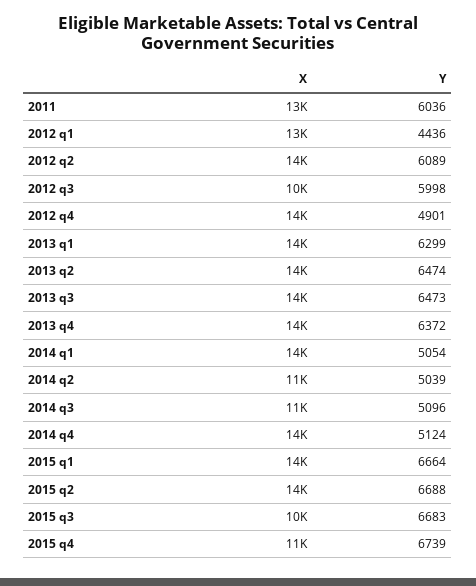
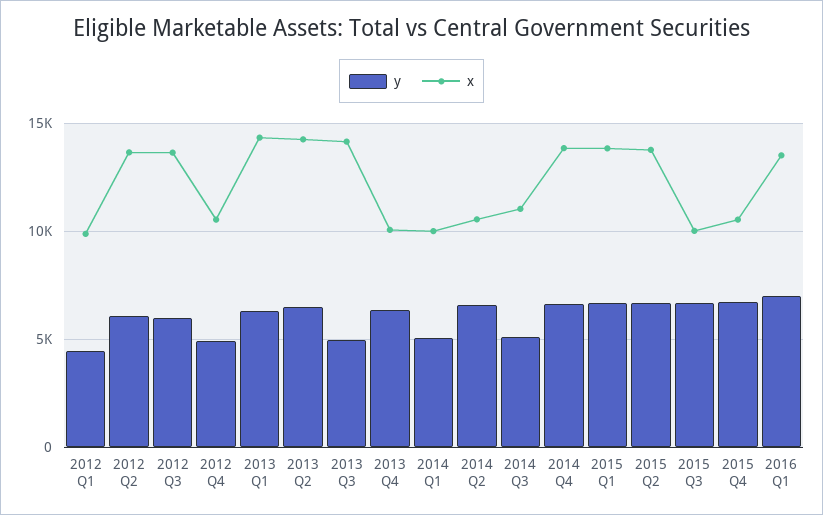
X, 2011: 13000 -> none
Y, 2011: 6036 -> none
X, 2012 q1: 13000 -> 10000
X, 2012 q3: 10000 -> 13500
X, 2012 q4: 14000 -> 10500
Y, 2013 q3: 6473 -> 5000
X, 2013 q4: 14000 -> 10000
X, 2014 q1: 14000 -> 10000
Y, 2014 q2: 5039 -> 6500
Y, 2014 q4: 5124 -> 6500
Y, 2016 Q1: none -> 7000
X, 2016 Q1: none -> 13500

